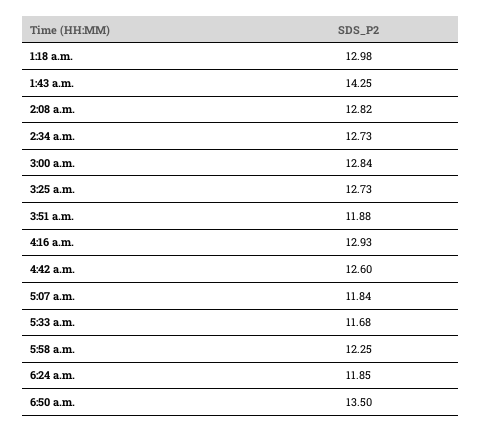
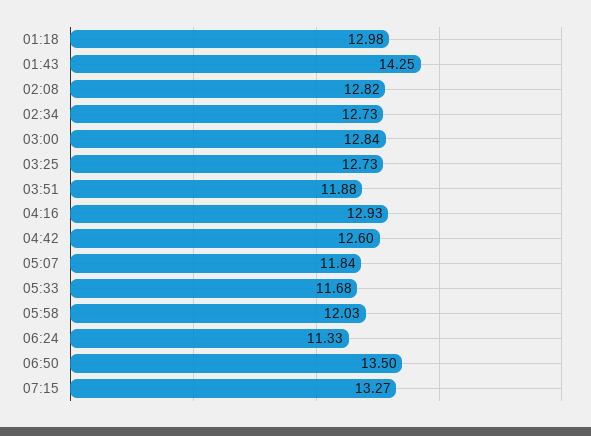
5:58 a.m.: 12.25 -> 12.03
6:24 a.m.: 11.85 -> 11.33
07:15: none -> 13.27

